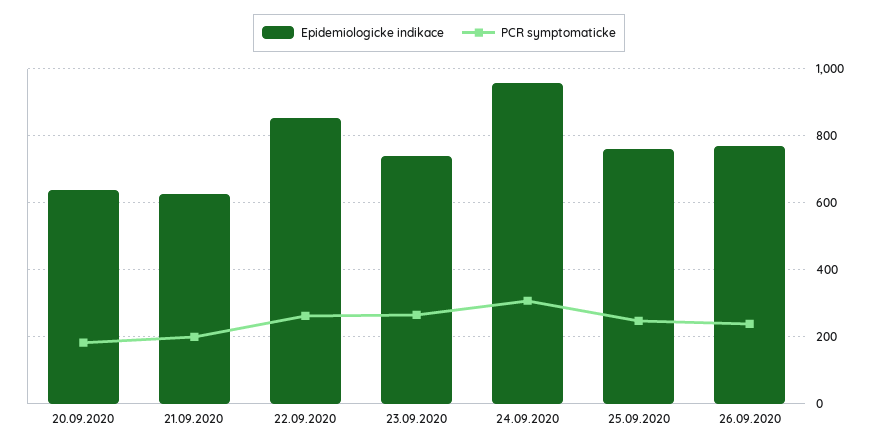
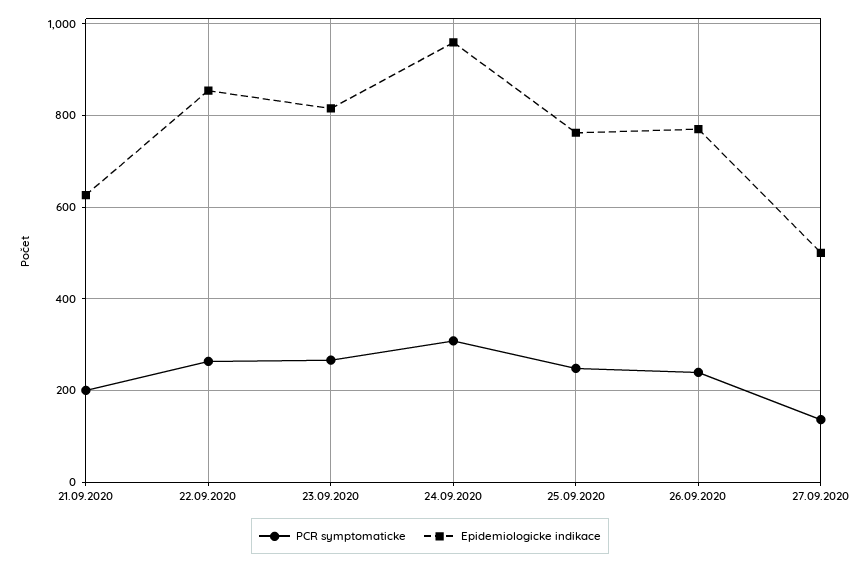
Epidemiologicke indikace, 20.09.2020: 640 -> none
PCR symptomaticke, 20.09.2020: 180 -> none
Epidemiologicke indikace, 23.09.2020: 740 -> 820
PCR symptomaticke, 27.09.2020: none -> 140
Epidemiologicke indikace, 27.09.2020: none -> 500

